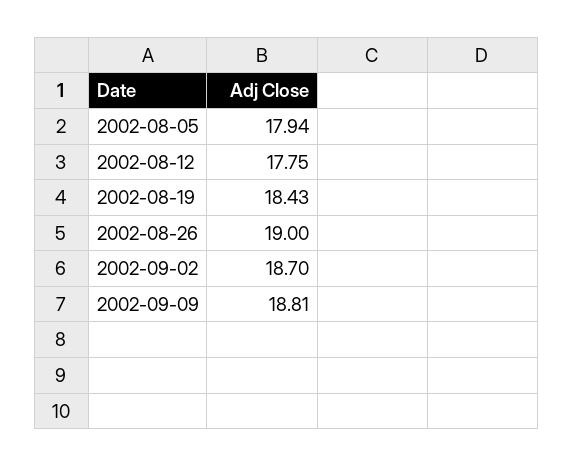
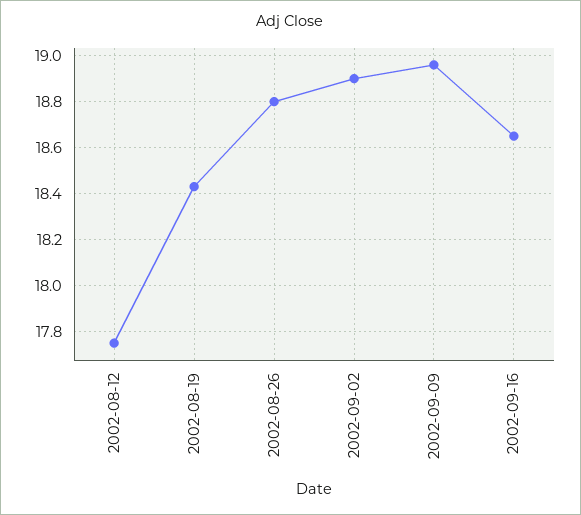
2002-08-05: 17.94 -> none
2002-08-26: 19 -> 18.8
2002-09-02: 18.7 -> 18.9
2002-09-09: 18.81 -> 18.95
2002-09-16: none -> 18.65

